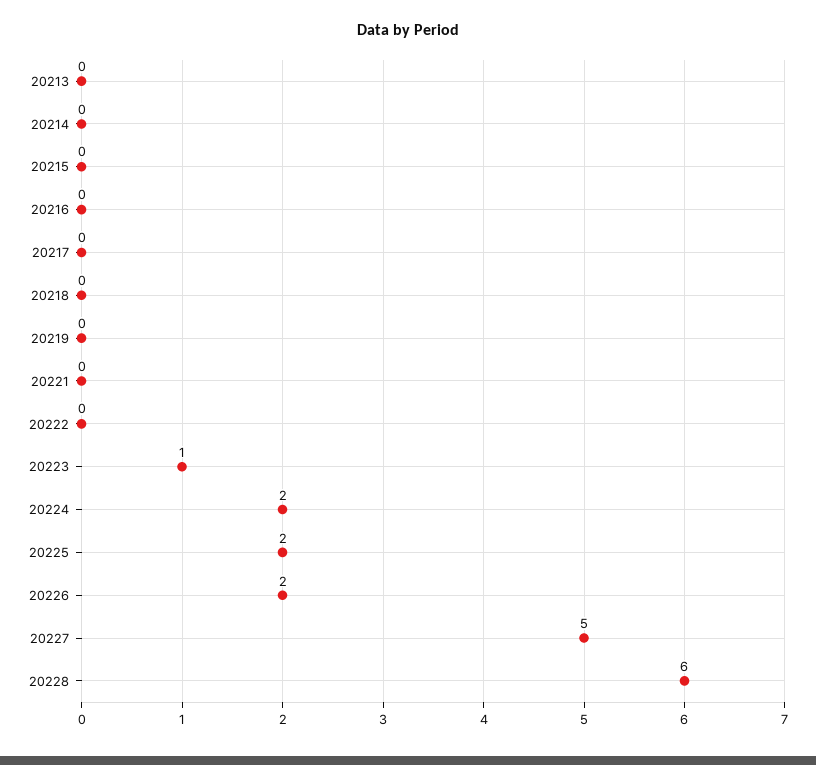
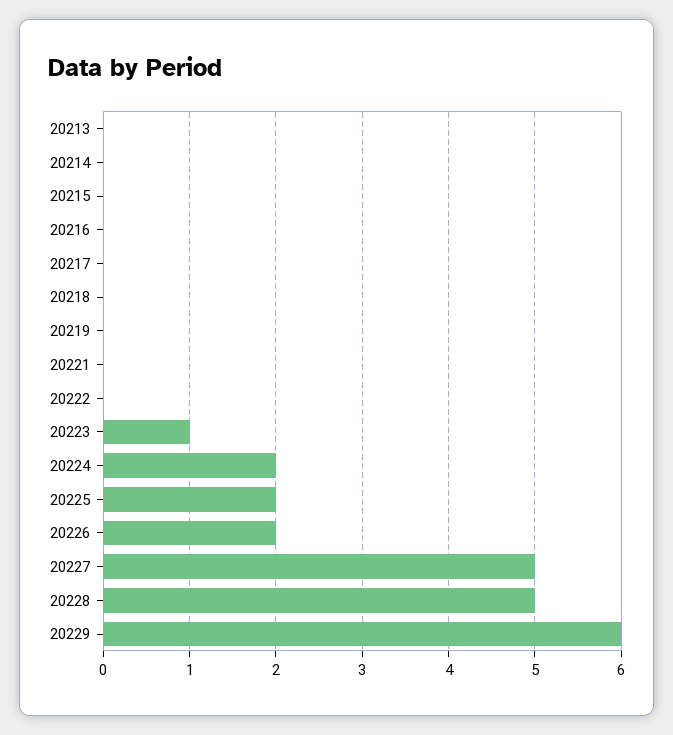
20228: 6 -> 5
20229: none -> 6

